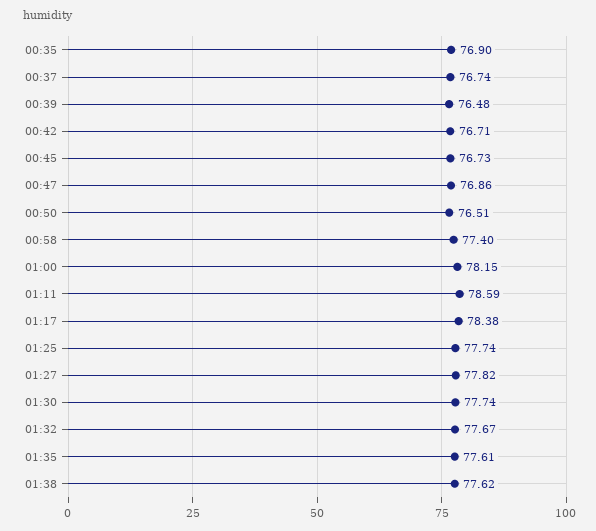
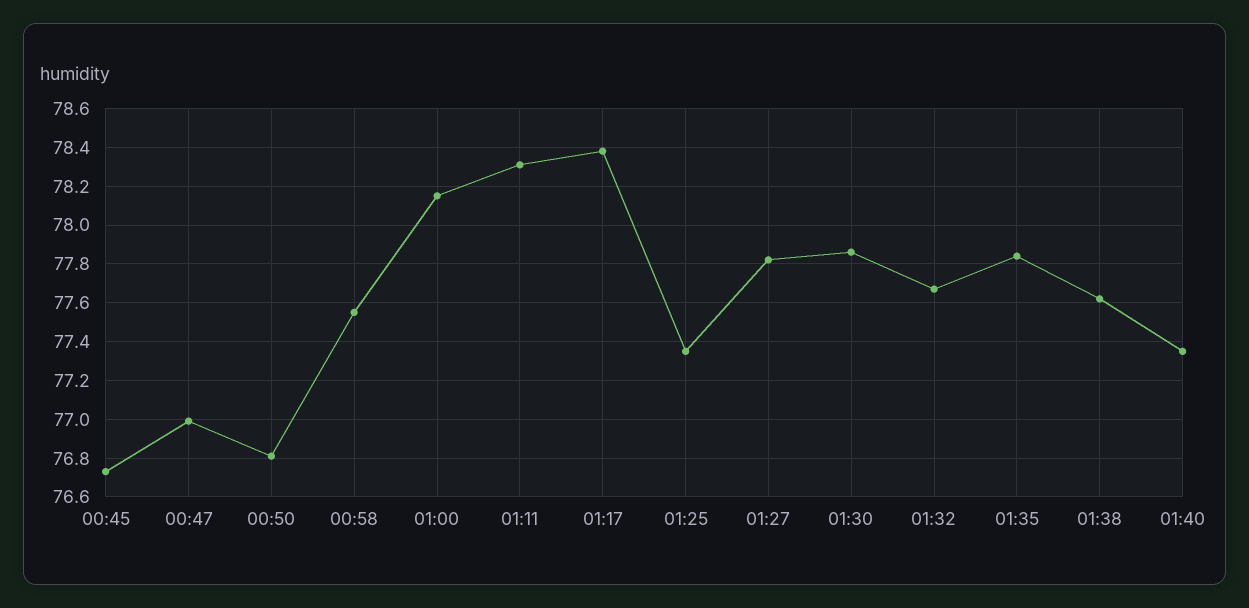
00:35: 76.9 -> none
00:37: 76.74 -> none
00:39: 76.48 -> none
00:42: 76.71 -> none
00:47: 76.86 -> 77
00:50: 76.51 -> 76.8
00:58: 77.4 -> 77.55
01:11: 78.59 -> 78.3
01:25: 77.74 -> 77.35
01:30: 77.74 -> 77.85
01:35: 77.61 -> 77.85
01:40: none -> 77.35

